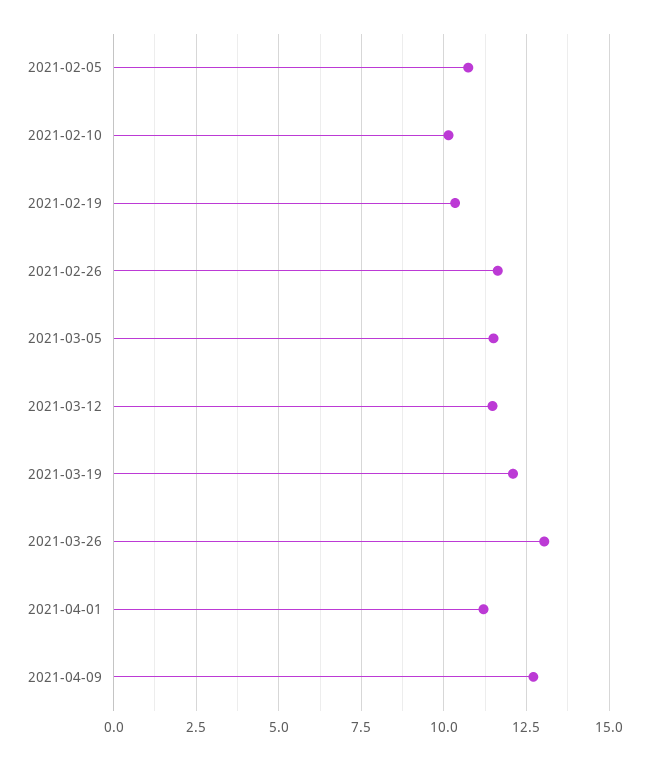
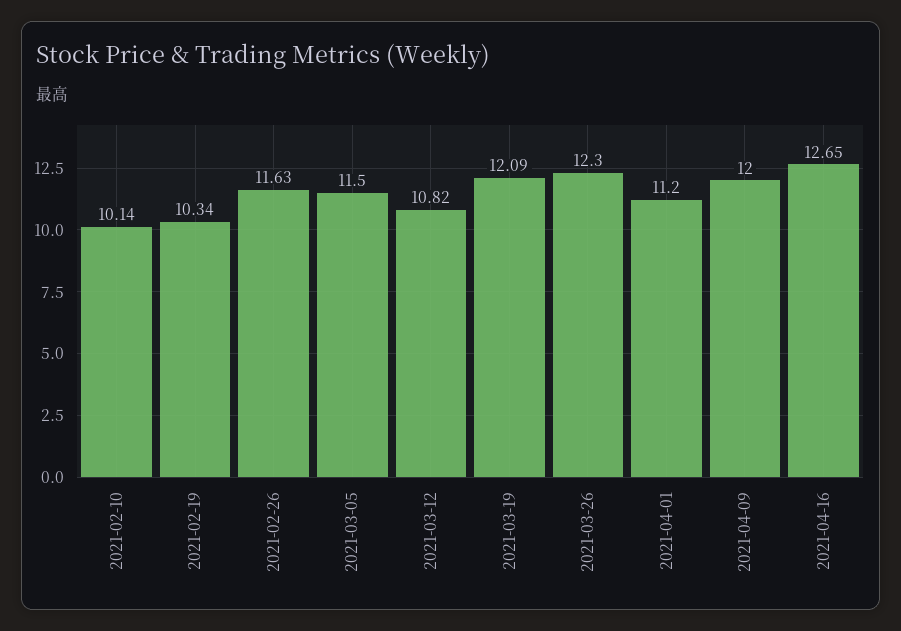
2021-02-05: 10.75 -> none
2021-03-12: 11.5 -> 10.82
2021-03-26: 13 -> 12.3
2021-04-09: 12.75 -> 12
2021-04-16: none -> 12.65

